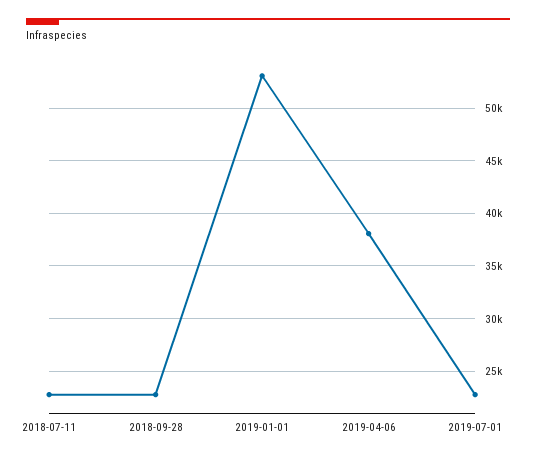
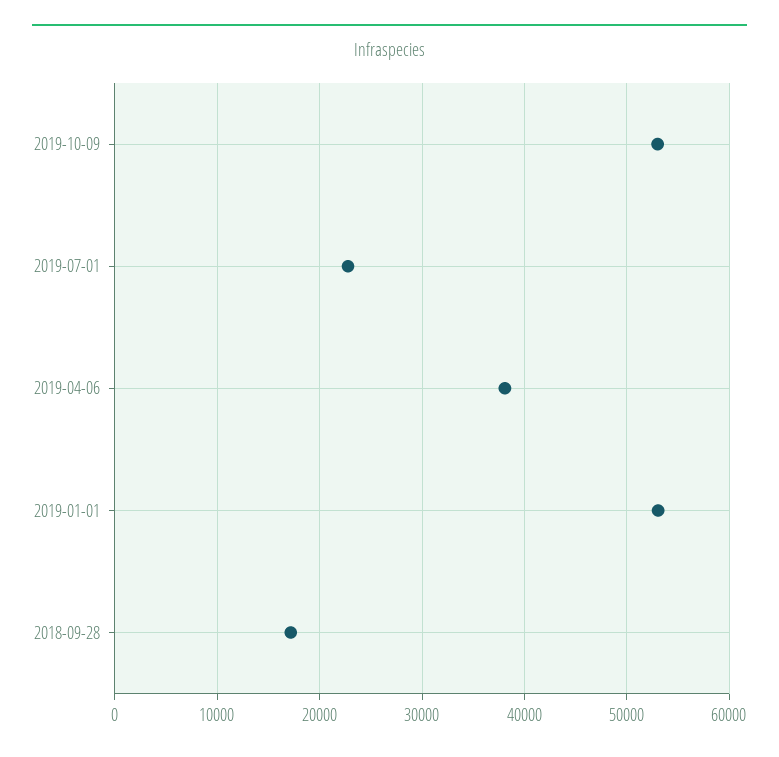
2018-07-11: 23000 -> none
2018-09-28: 23000 -> 17000
2019-10-09: none -> 53000

